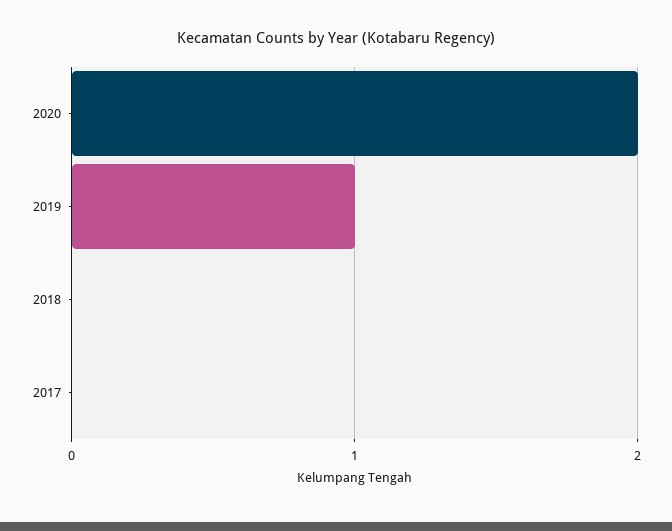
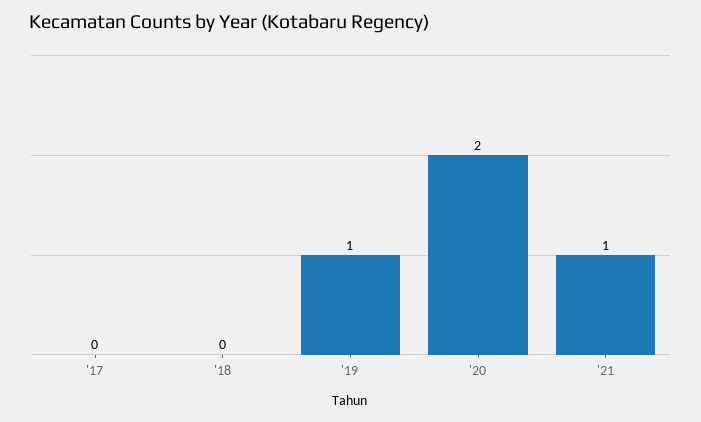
'21: none -> 1

